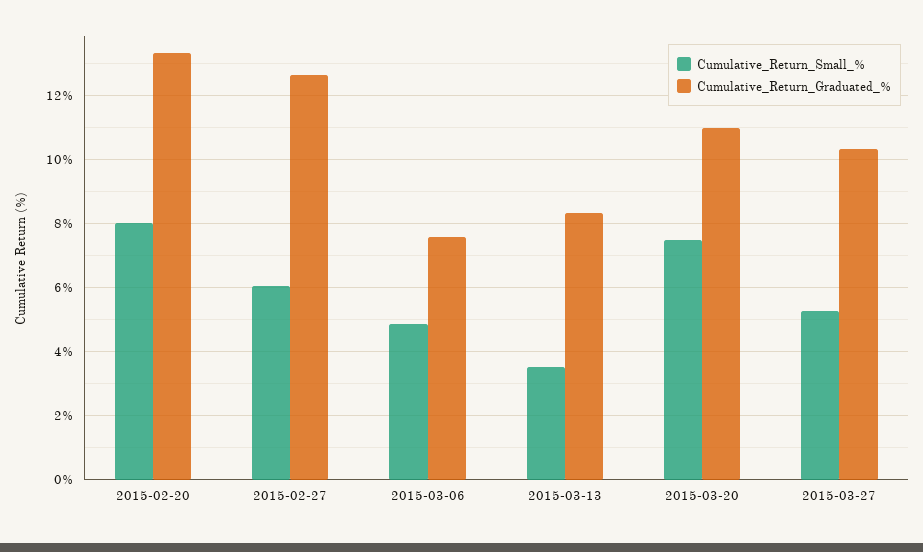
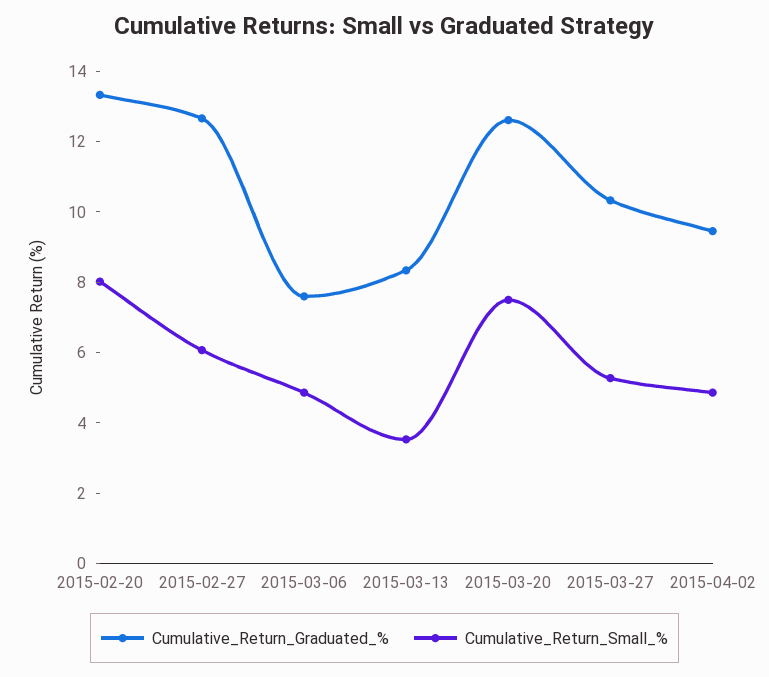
Cumulative_Return_Graduated_%, 2015-03-20: 11 -> 12.5
Cumulative_Return_Graduated_%, 2015-04-02: none -> 9.5
Cumulative_Return_Small_%, 2015-04-02: none -> 5

